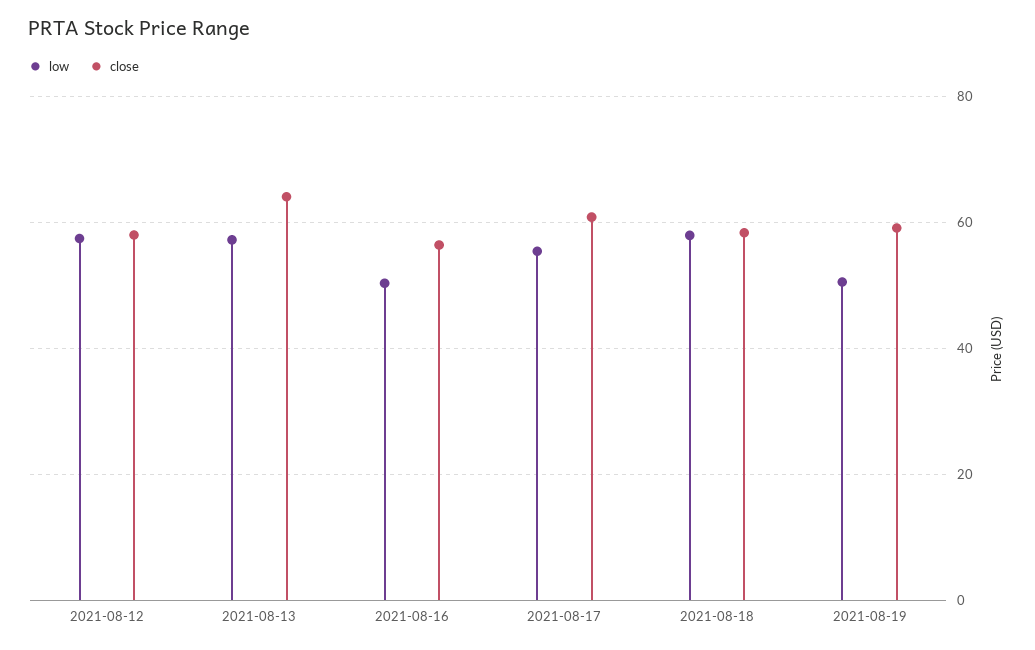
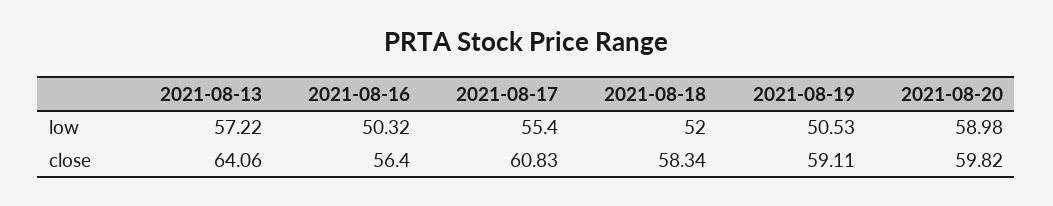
low, 2021-08-12: 58 -> none
close, 2021-08-12: 58 -> none
low, 2021-08-18: 58 -> 52
low, 2021-08-20: none -> 58.98
close, 2021-08-20: none -> 59.82

